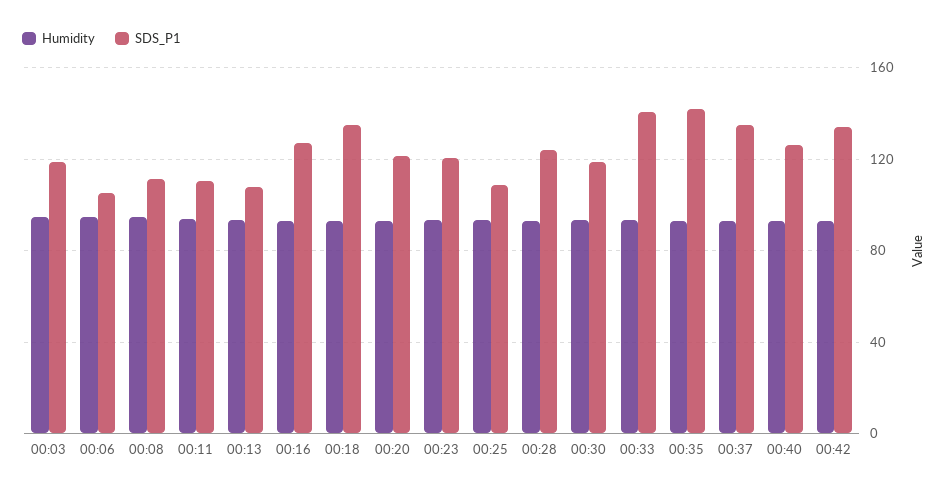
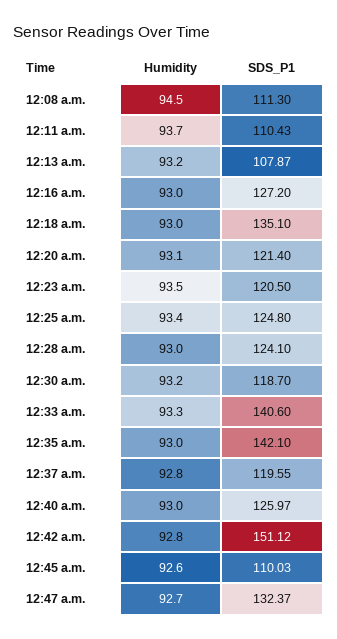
Humidity, 00:03: 95 -> none
SDS_P1, 00:03: 120 -> none
Humidity, 00:06: 95 -> none
SDS_P1, 00:06: 105 -> none
SDS_P1, 00:25: 110 -> 124.8
SDS_P1, 00:37: 135 -> 119.55
SDS_P1, 00:42: 135 -> 151.12
Humidity, 12:45 a.m.: none -> 92.6
SDS_P1, 12:45 a.m.: none -> 110.03
Humidity, 12:47 a.m.: none -> 92.7
SDS_P1, 12:47 a.m.: none -> 132.37

